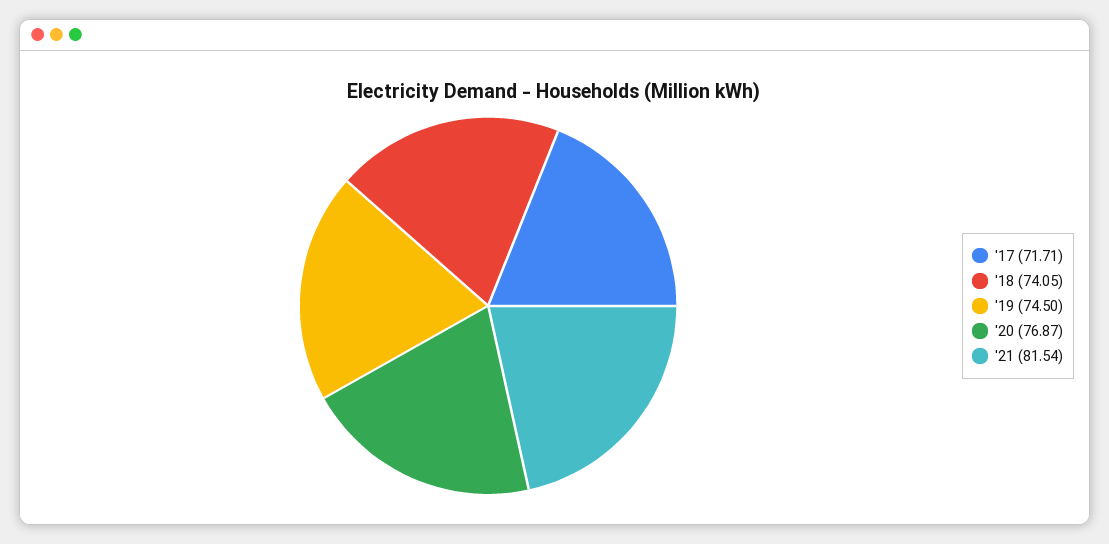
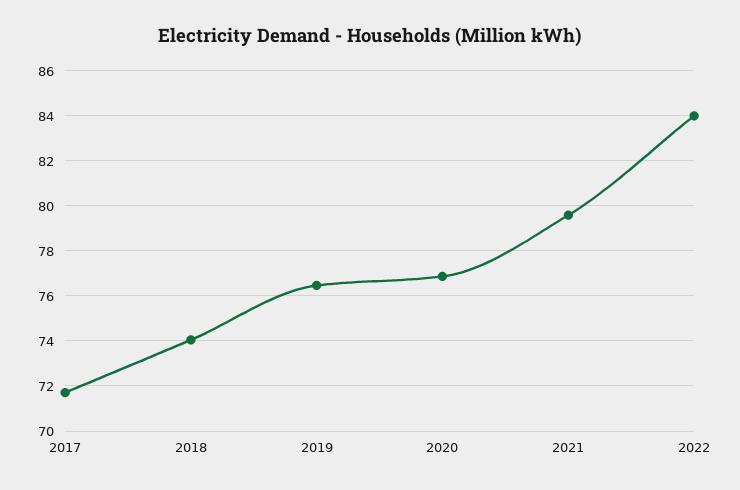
'19: 74.5 -> 76.5
'21: 81.54 -> 79.5
2022: none -> 84

